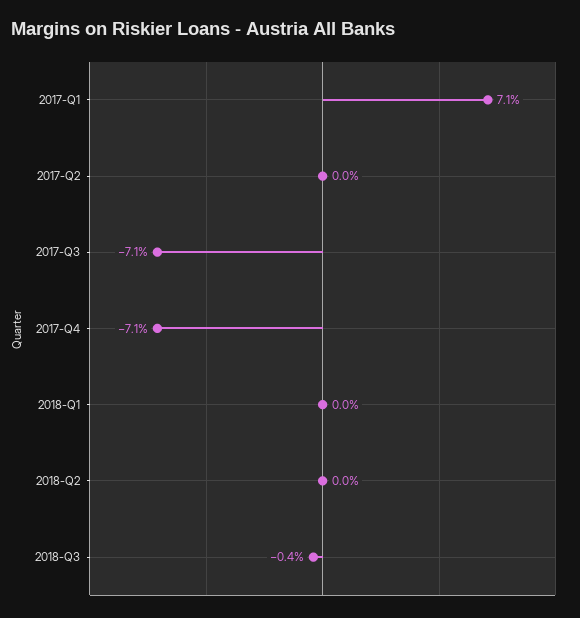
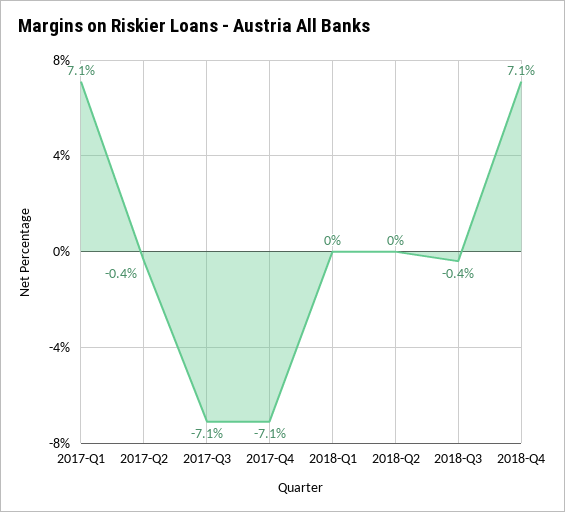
2017-Q2: 0 -> -0.4
2018-Q4: none -> 7.1

